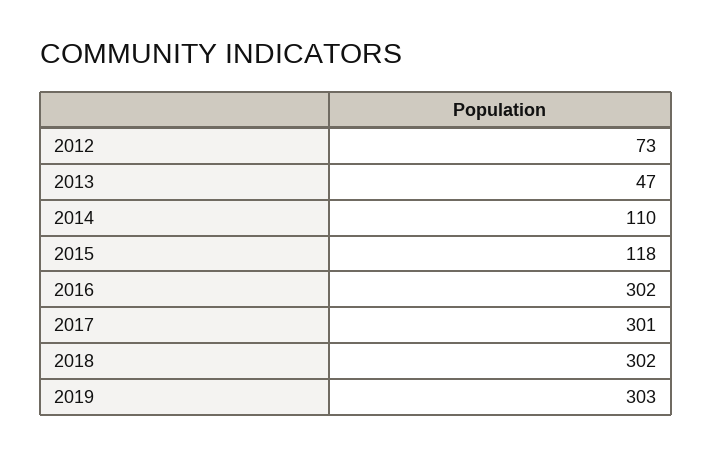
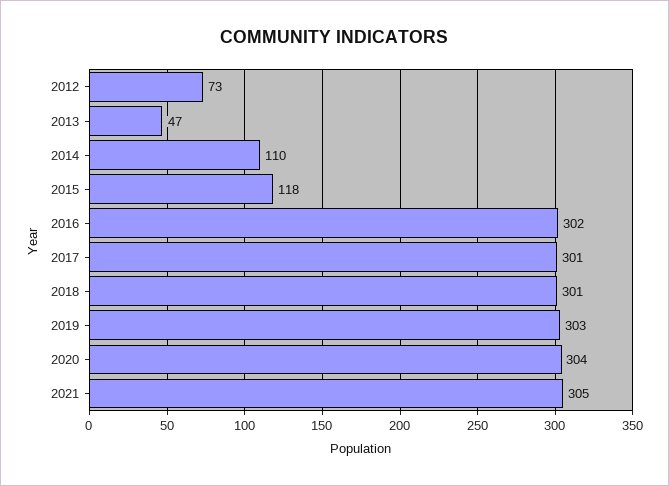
2018: 302 -> 301
2020: none -> 304
2021: none -> 305

